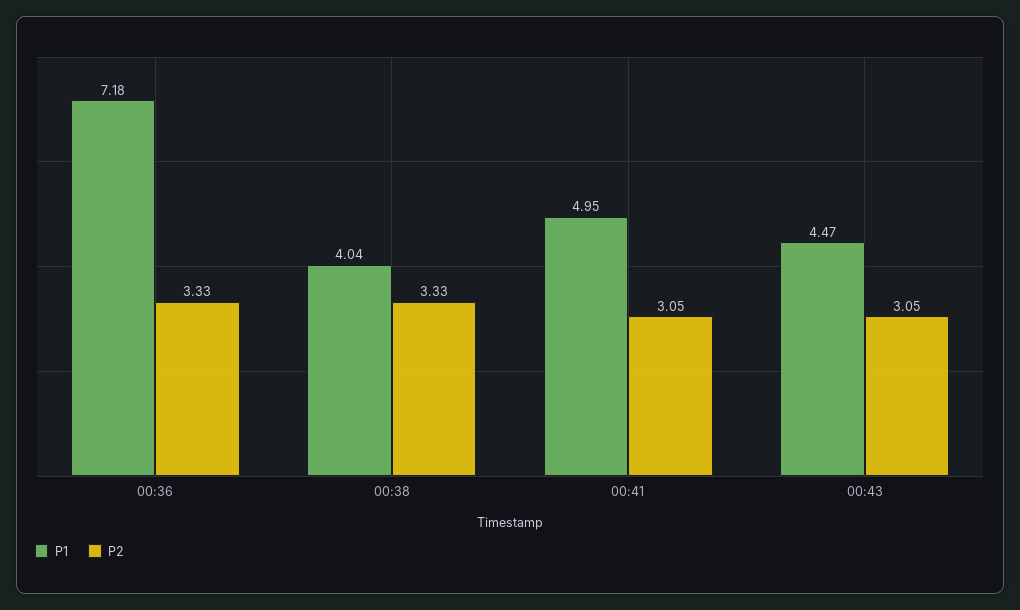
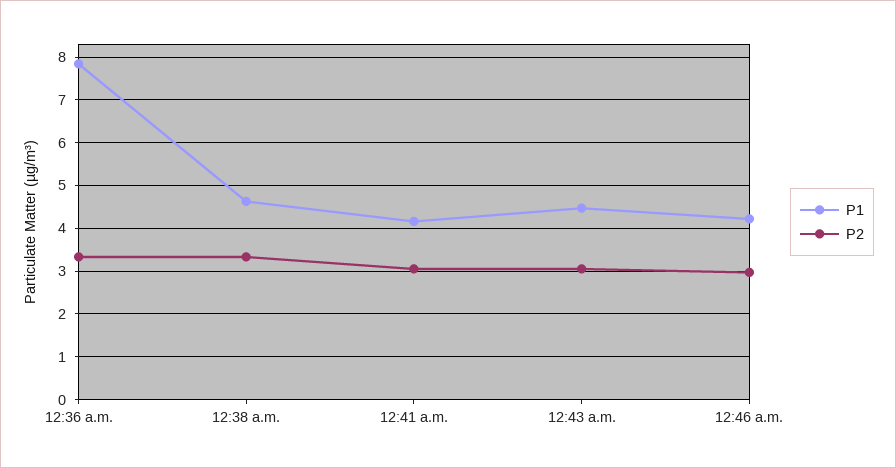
P1, 00:36: 7.18 -> 7.8
P1, 00:38: 4.04 -> 4.6
P1, 00:41: 4.95 -> 4.2
P1, 12:46 a.m.: none -> 4.2
P2, 12:46 a.m.: none -> 3

